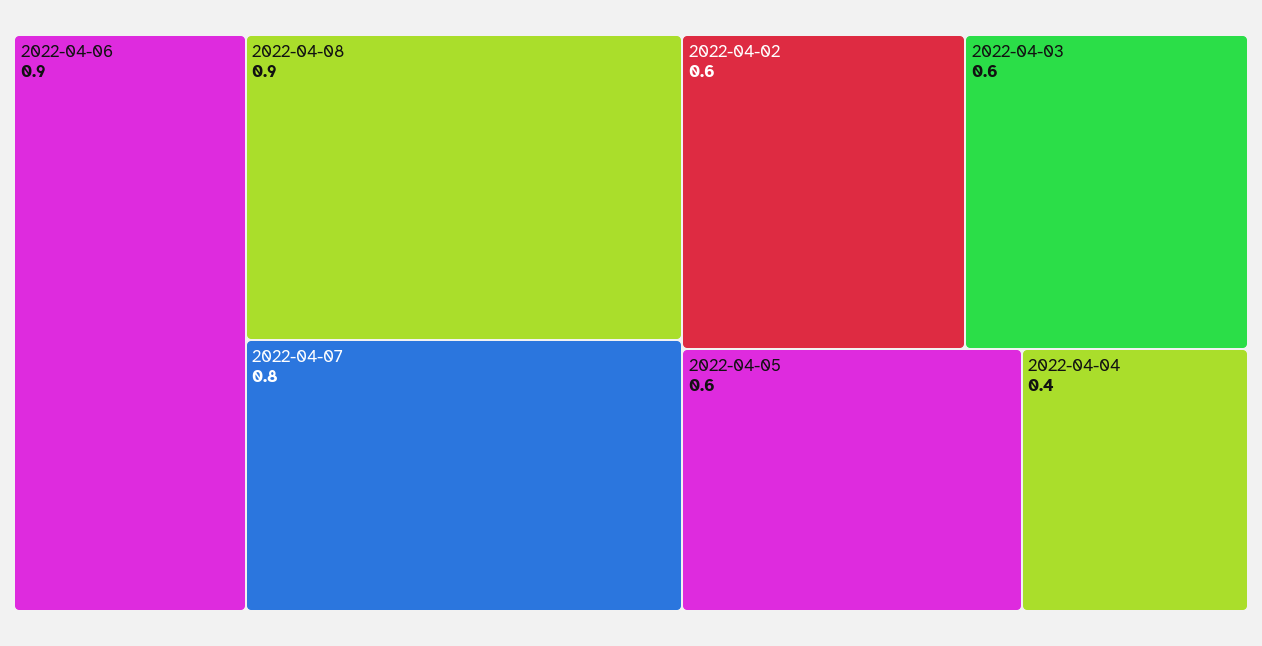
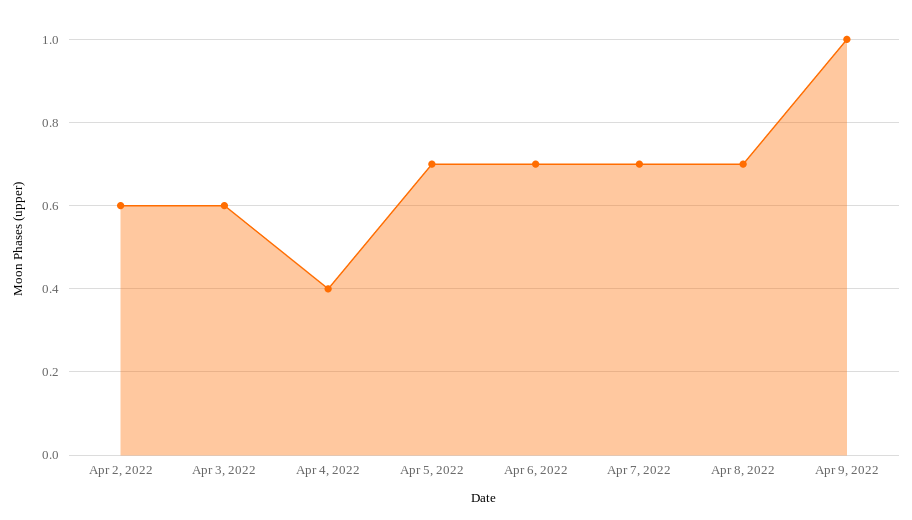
2022-04-06: 0.9 -> 0.7
2022-04-08: 0.9 -> 0.7
2022-04-07: 0.8 -> 0.7
2022-04-05: 0.6 -> 0.7
Apr 9, 2022: none -> 1

